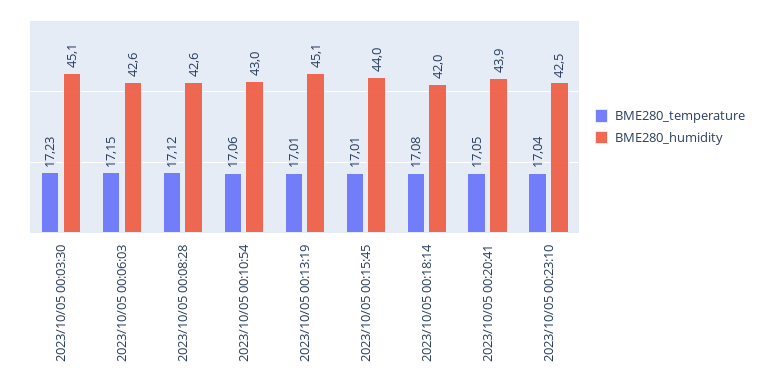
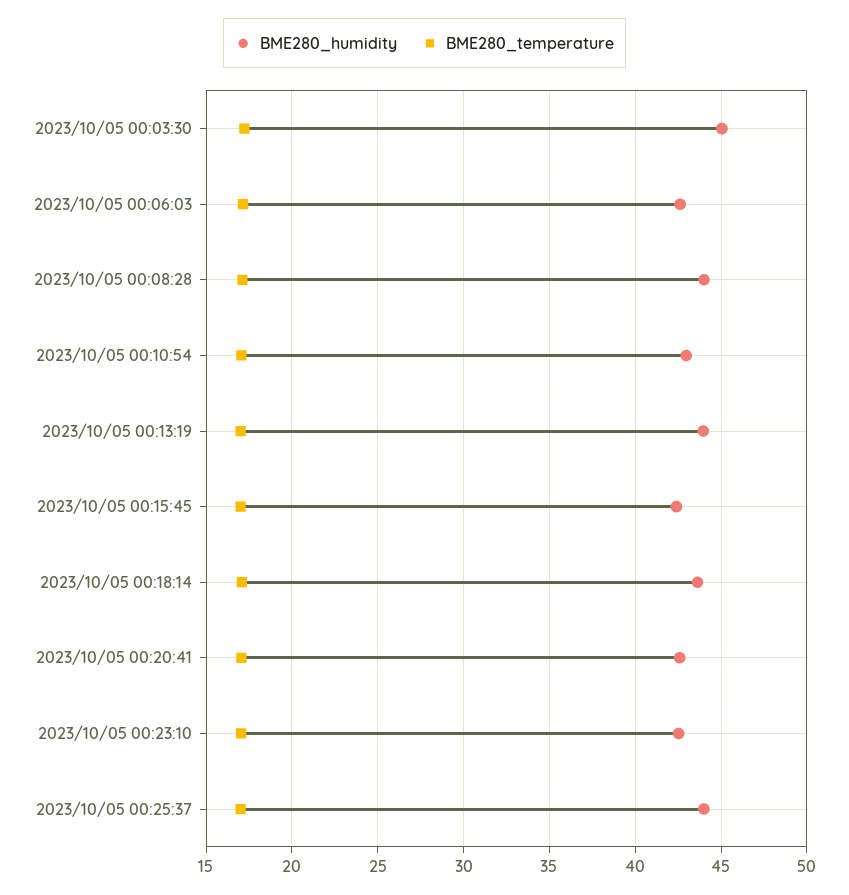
BME280_humidity, 2023/10/05 00:08:28: 42.6 -> 44
BME280_humidity, 2023/10/05 00:13:19: 45.1 -> 44
BME280_humidity, 2023/10/05 00:15:45: 44 -> 42.5
BME280_humidity, 2023/10/05 00:18:14: 42 -> 43.5
BME280_humidity, 2023/10/05 00:20:41: 43.9 -> 42.5
BME280_humidity, 2023/10/05 00:25:37: none -> 44
BME280_temperature, 2023/10/05 00:25:37: none -> 17

